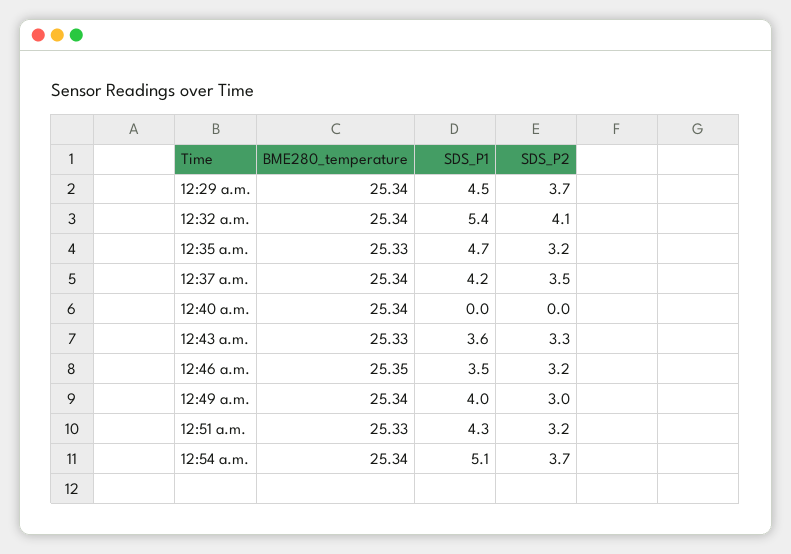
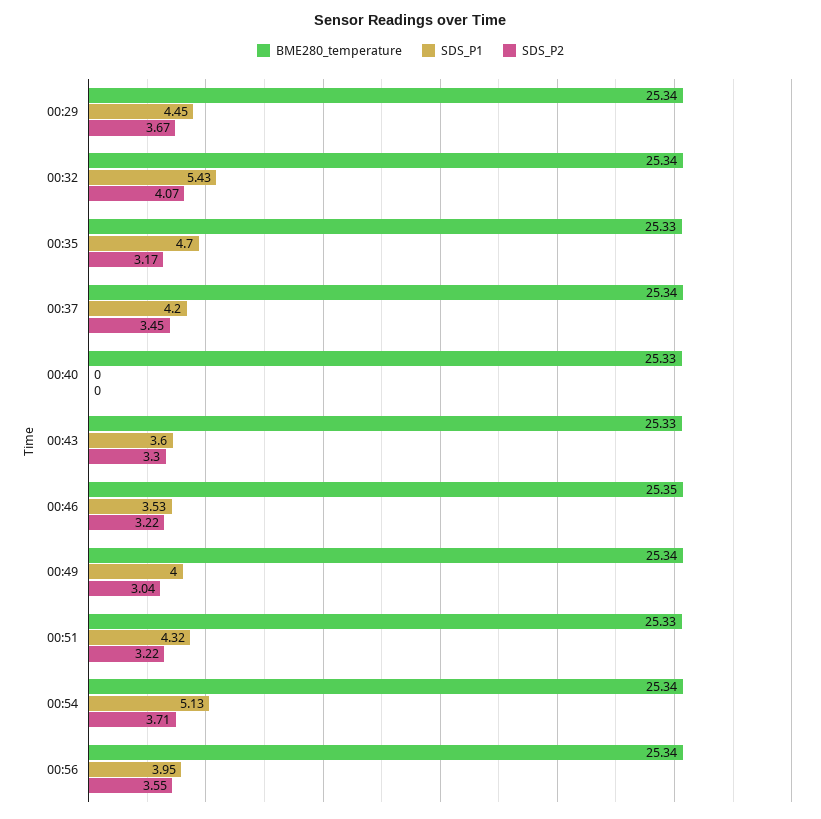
BME280_temperature, 12:40 a.m.: 25.34 -> 25.33
BME280_temperature, 00:56: none -> 25.34
SDS_P1, 00:56: none -> 3.95
SDS_P2, 00:56: none -> 3.55

